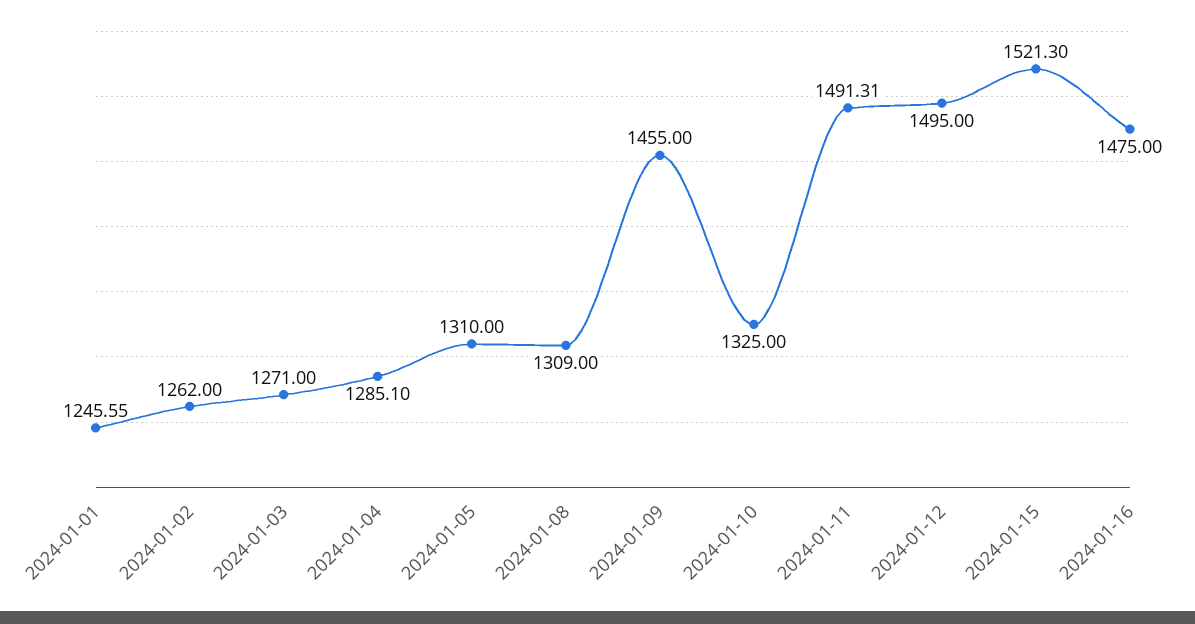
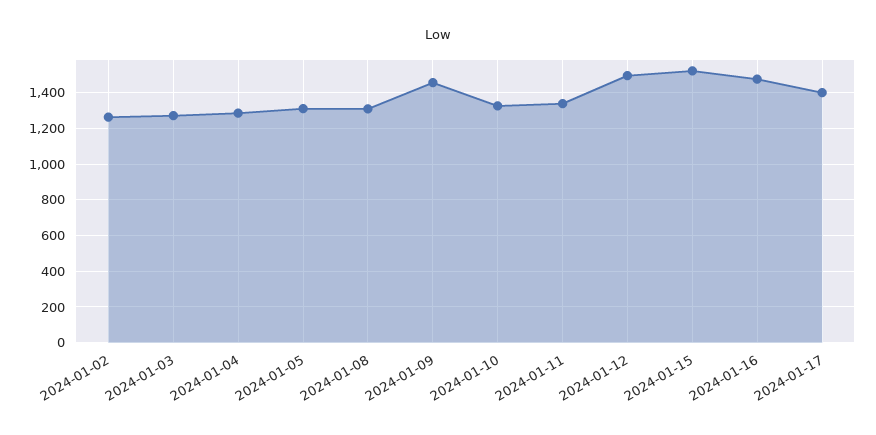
2024-01-01: 1245.55 -> none
2024-01-11: 1491.31 -> 1350
2024-01-17: none -> 1400

